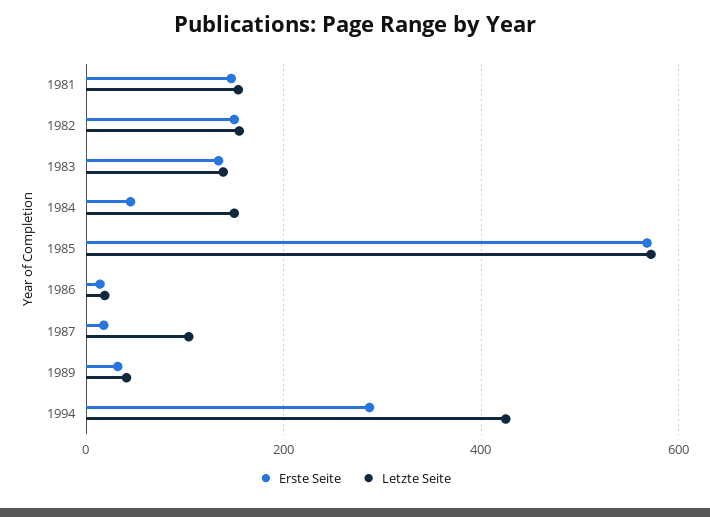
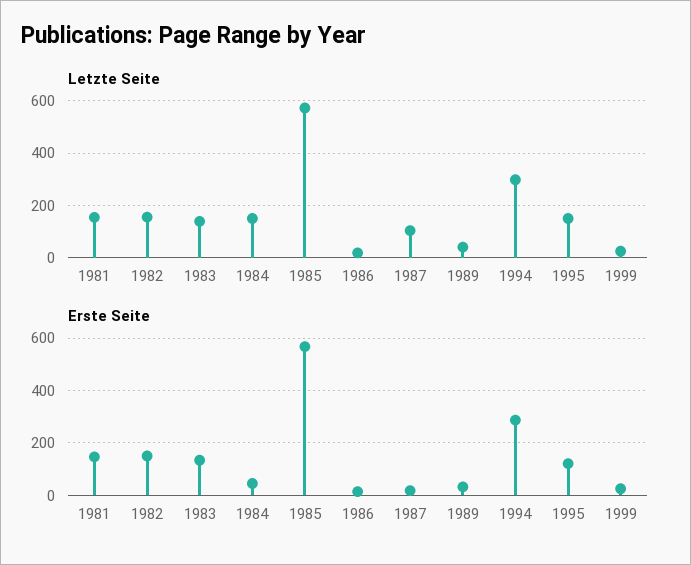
Letzte Seite, 1994: 420 -> 300
Letzte Seite, 1995: none -> 150
Letzte Seite, 1999: none -> 25
Erste Seite, 1995: none -> 125
Erste Seite, 1999: none -> 25

